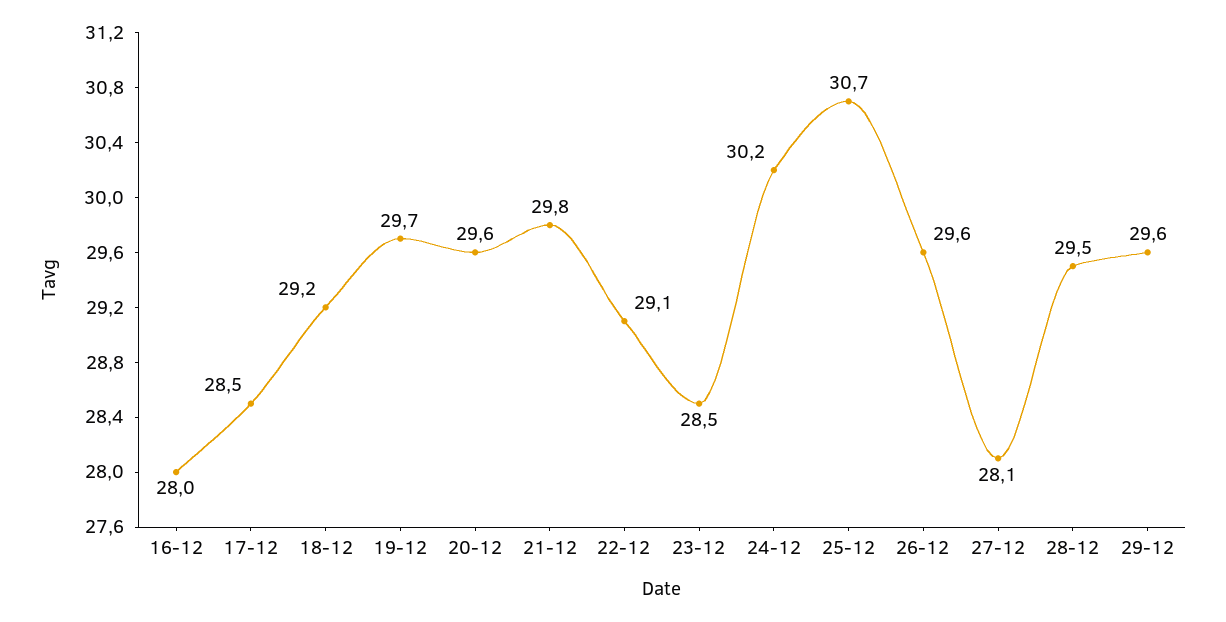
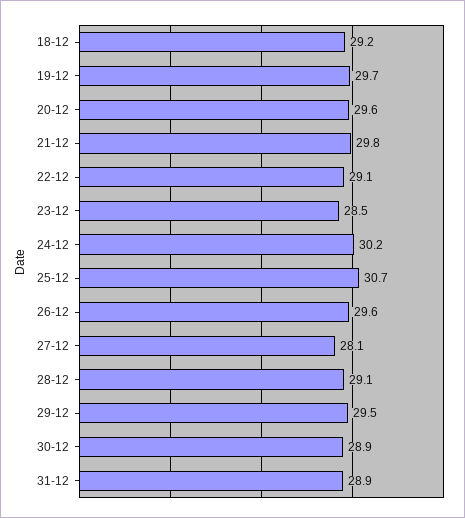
16-12: 28 -> none
17-12: 28.5 -> none
28-12: 29.5 -> 29.1
29-12: 29.6 -> 29.5
30-12: none -> 28.9
31-12: none -> 28.9

